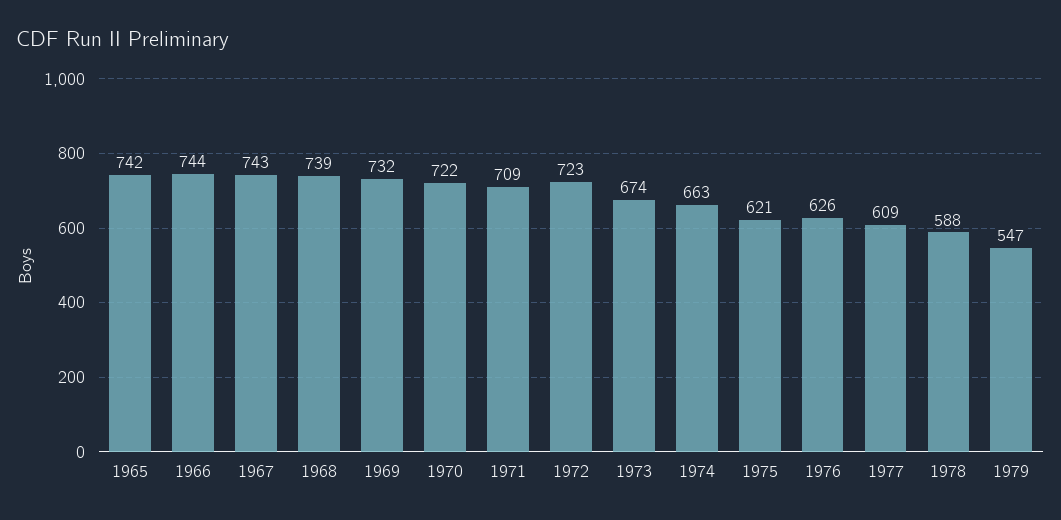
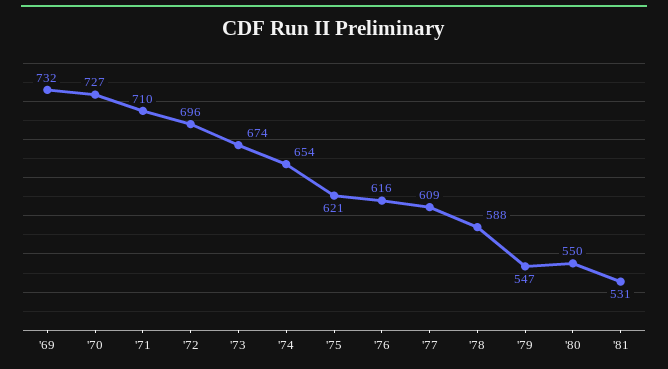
1965: 742 -> none
1966: 744 -> none
1967: 743 -> none
1968: 739 -> none
1970: 722 -> 727
1971: 709 -> 710
1972: 723 -> 696
1974: 663 -> 654
1976: 626 -> 616
'80: none -> 550
'81: none -> 531

